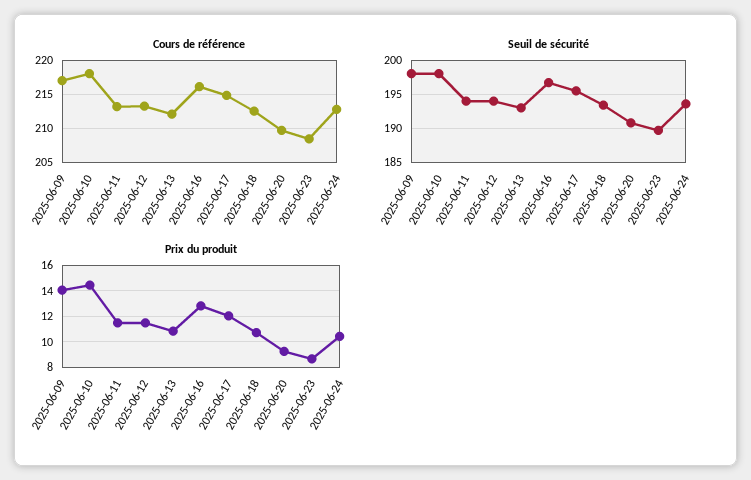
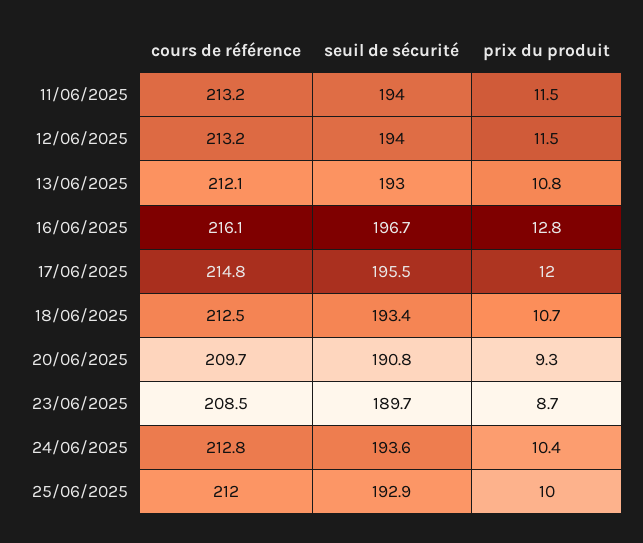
Cours de référence, 2025-06-09: 217 -> none
Cours de référence, 2025-06-10: 218 -> none
Seuil de sécurité, 2025-06-09: 198 -> none
Seuil de sécurité, 2025-06-10: 198 -> none
Prix du produit, 2025-06-09: 14 -> none
Prix du produit, 2025-06-10: 14.5 -> none
Cours de référence, 25/06/2025: none -> 212
Seuil de sécurité, 25/06/2025: none -> 192.9
Prix du produit, 25/06/2025: none -> 10

